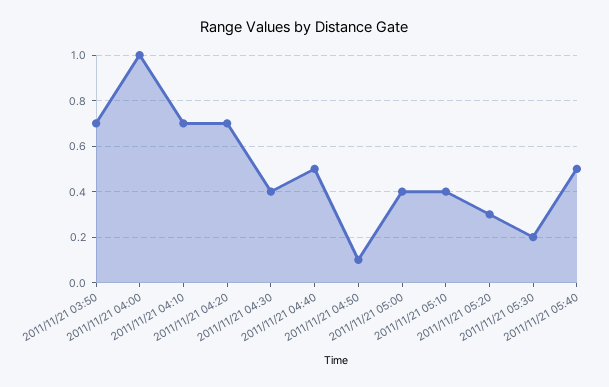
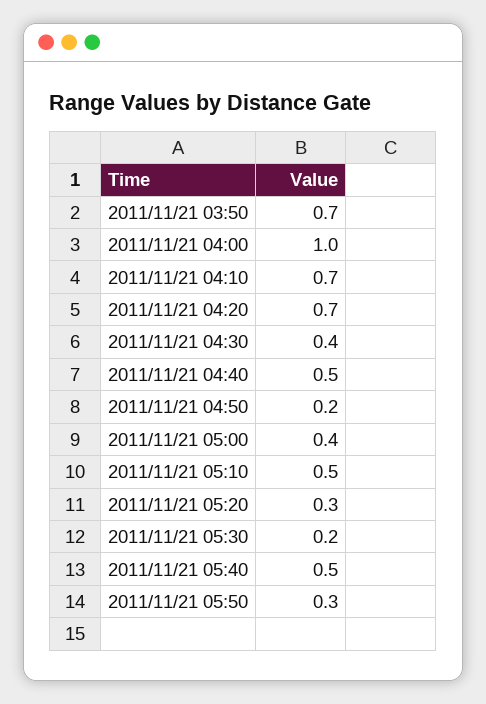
2011/11/21 04:50: 0.1 -> 0.2
2011/11/21 05:10: 0.4 -> 0.5
2011/11/21 05:50: none -> 0.3

